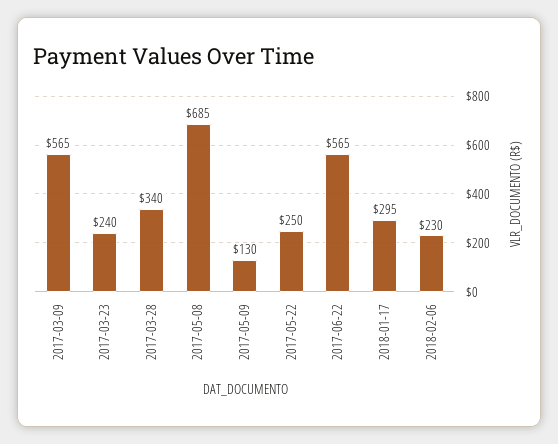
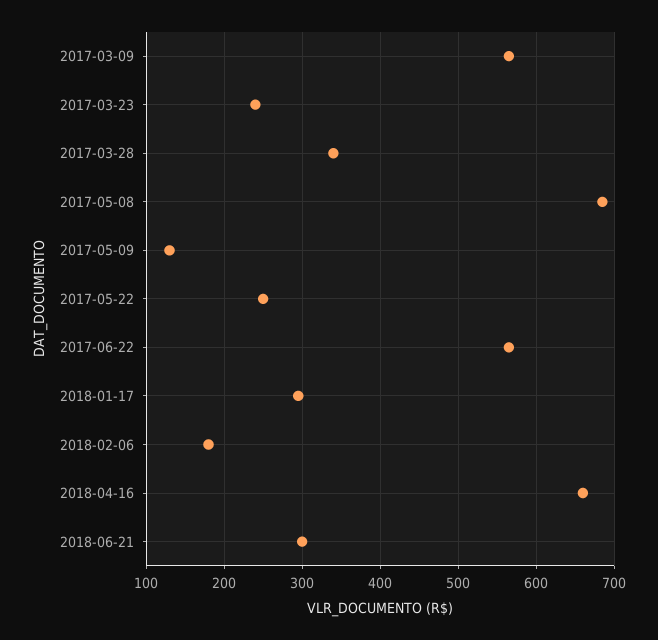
2018-02-06: 230 -> 180
2018-04-16: none -> 660
2018-06-21: none -> 300

